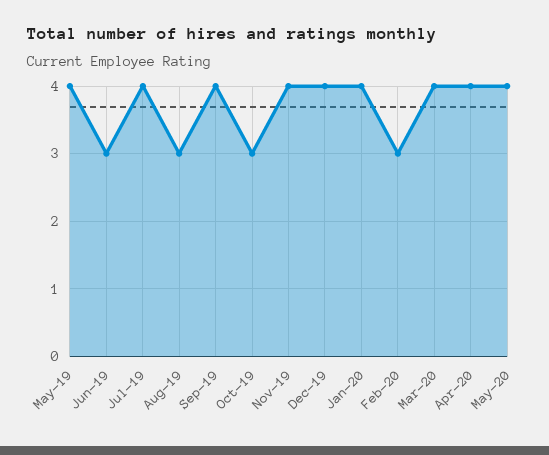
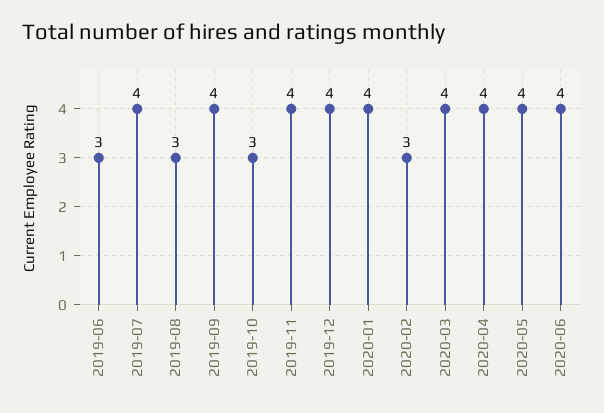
May-19: 4 -> none
2020-06: none -> 4

